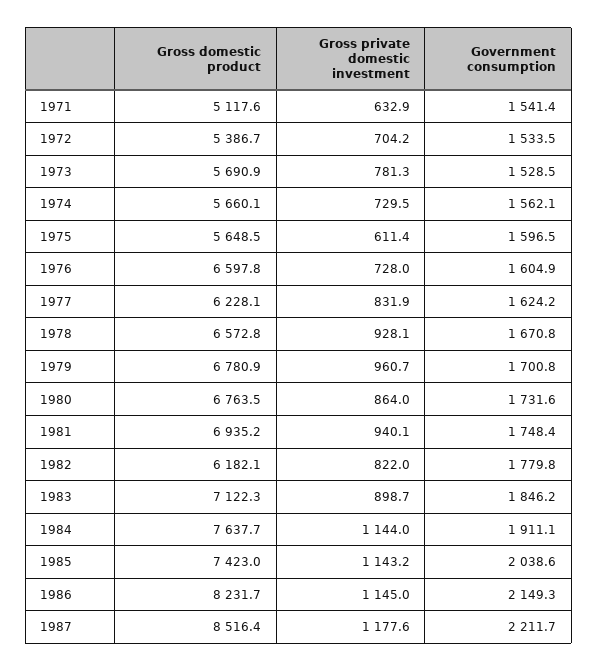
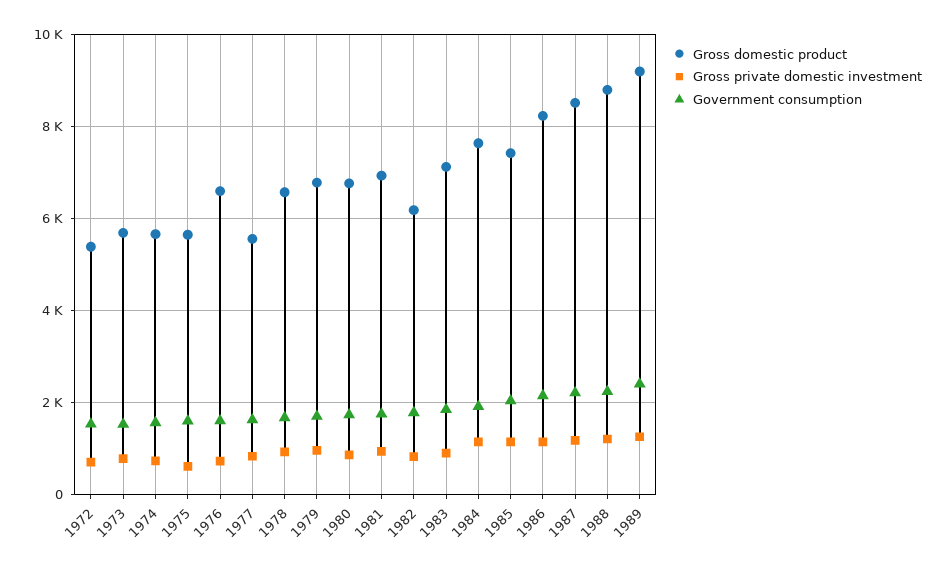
Gross domestic product, 1971: 5117.6 -> none
Gross private domestic investment, 1971: 632.9 -> none
Government consumption, 1971: 1541.4 -> none
Gross domestic product, 1977: 6228.1 -> 5600
Gross domestic product, 1988: none -> 8800
Gross private domestic investment, 1988: none -> 1200
Government consumption, 1988: none -> 2200
Gross domestic product, 1989: none -> 9200
Gross private domestic investment, 1989: none -> 1200
Government consumption, 1989: none -> 2400

